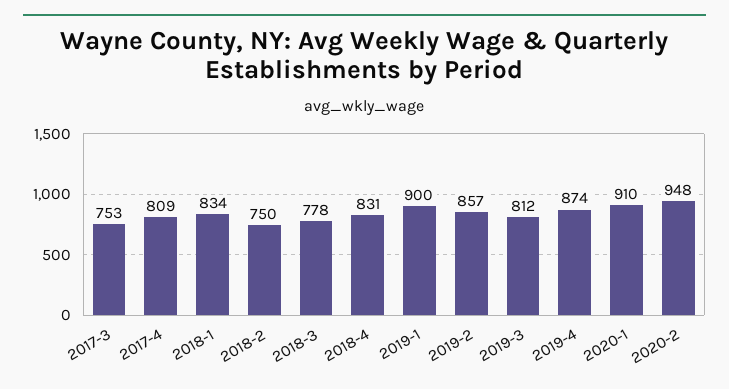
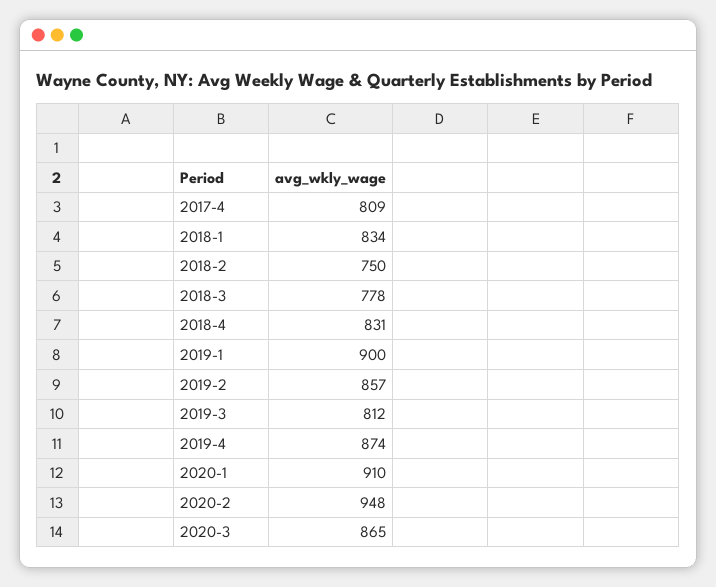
2017-3: 753 -> none
2020-3: none -> 865

